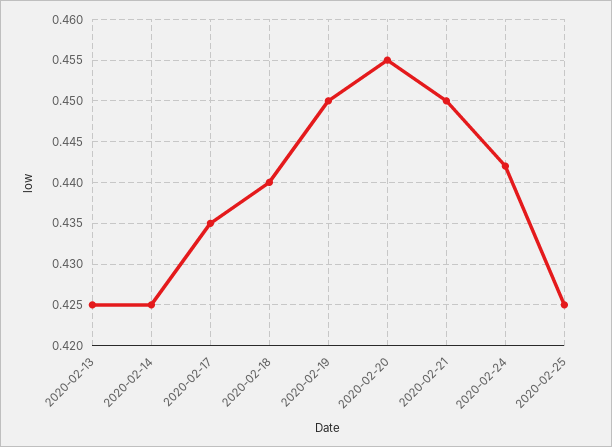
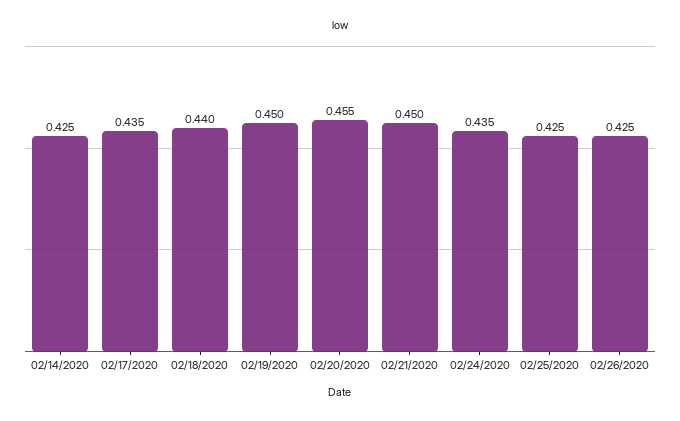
2020-02-13: 0.425 -> none
2020-02-24: 0.442 -> 0.435
02/26/2020: none -> 0.425

